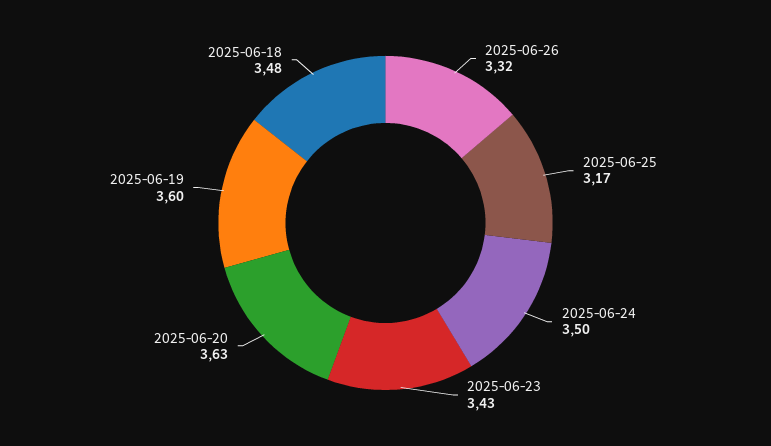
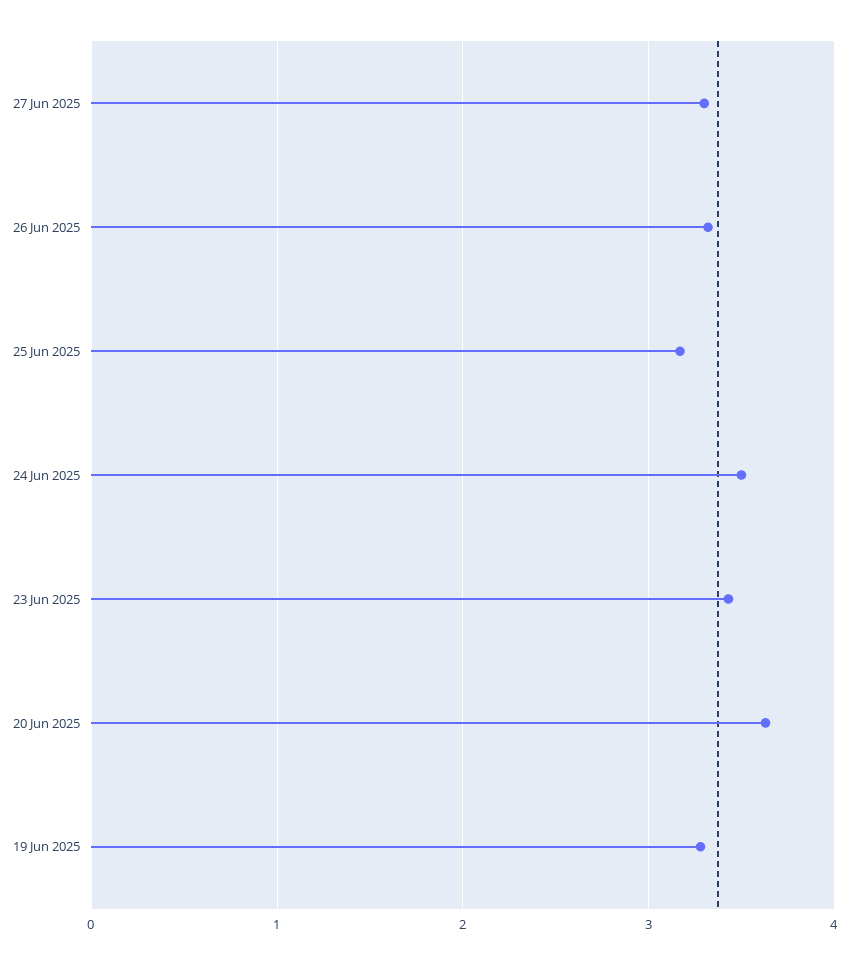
2025-06-19: 3.6 -> 3.3
2025-06-18: 3.48 -> none
27 Jun 2025: none -> 3.3

